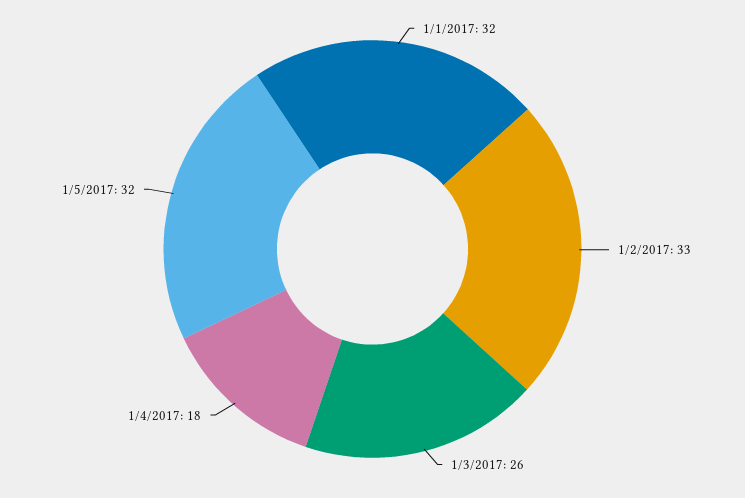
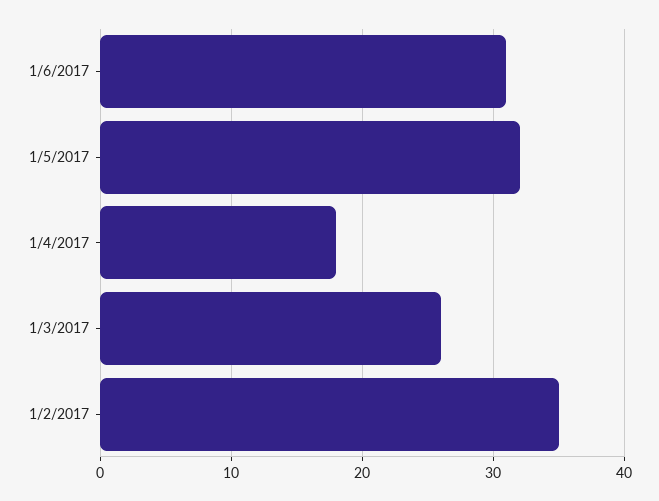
1/1/2017: 32 -> none
1/2/2017: 33 -> 35
1/6/2017: none -> 31

